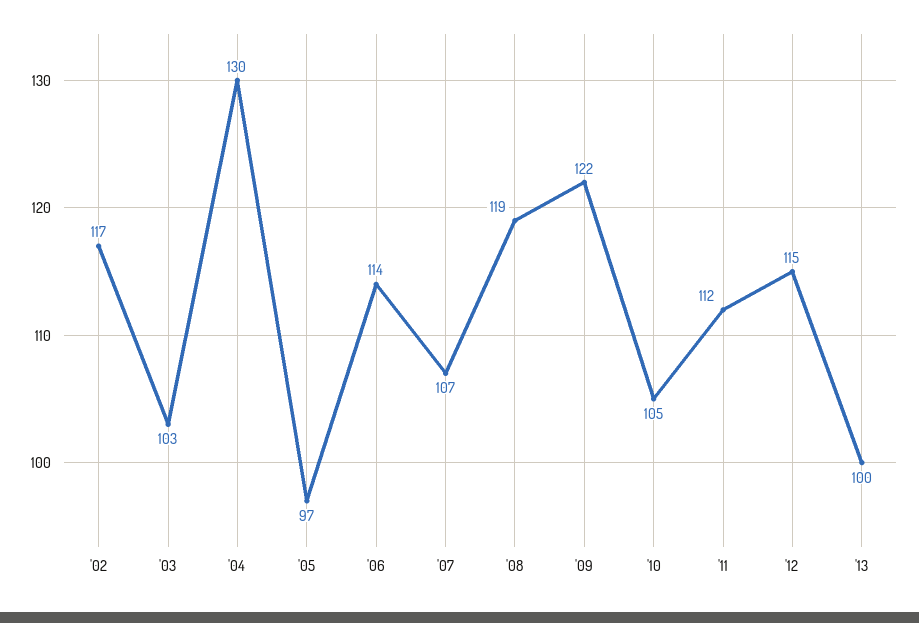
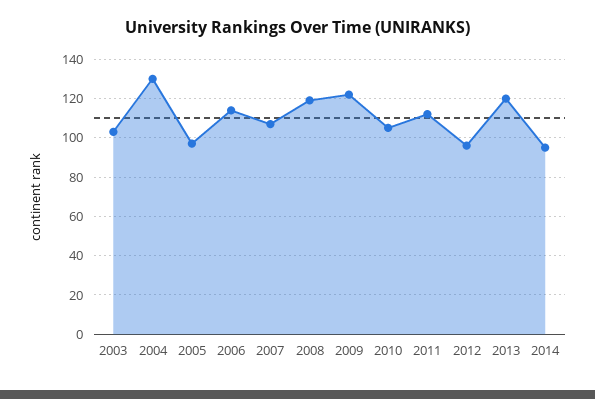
'02: 117 -> none
'12: 115 -> 95
'13: 100 -> 120
2014: none -> 95

